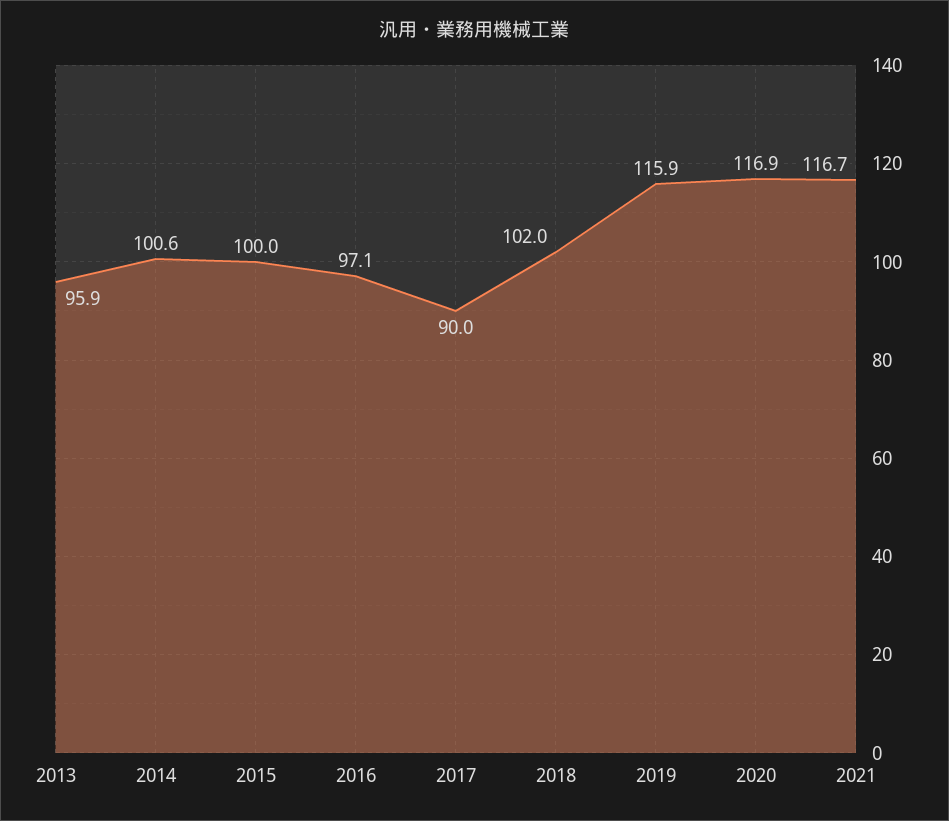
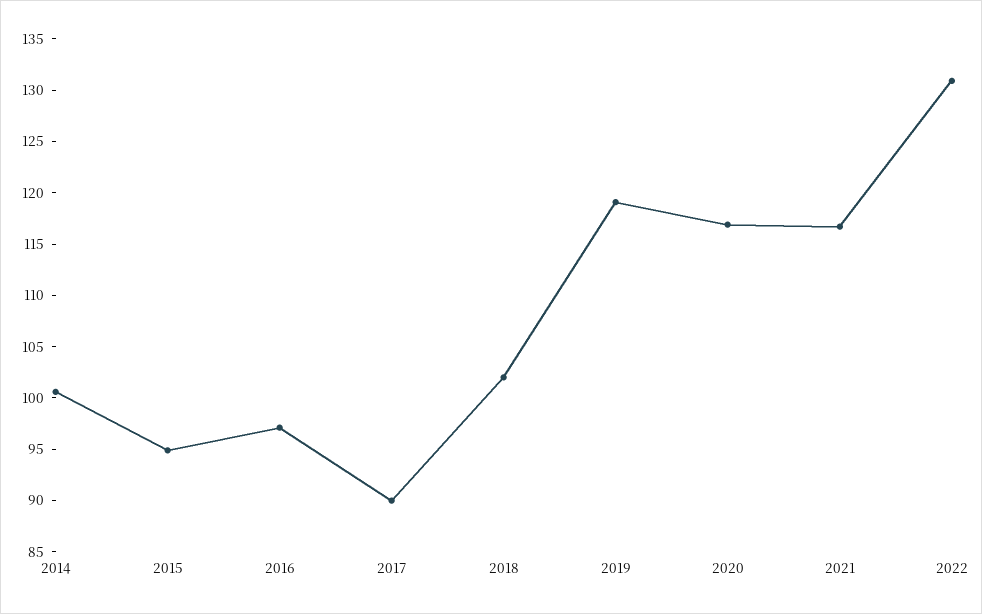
2013: 95.9 -> none
2015: 100 -> 95
2019: 115.9 -> 119
2022: none -> 131

